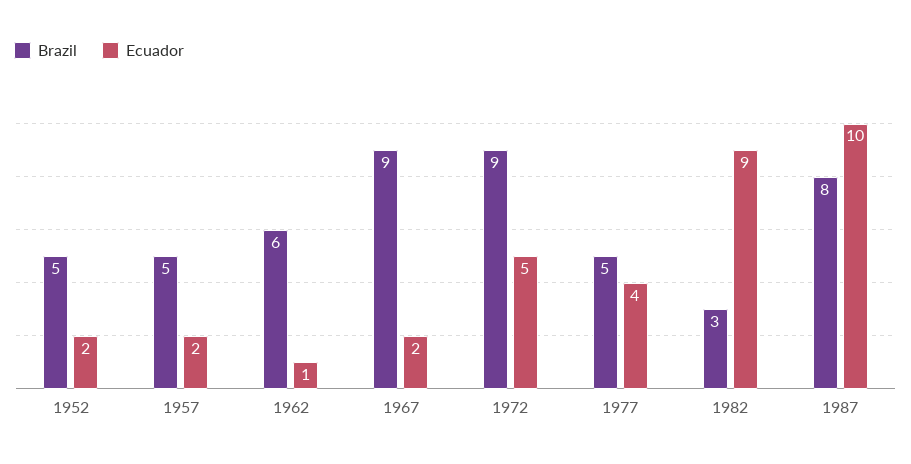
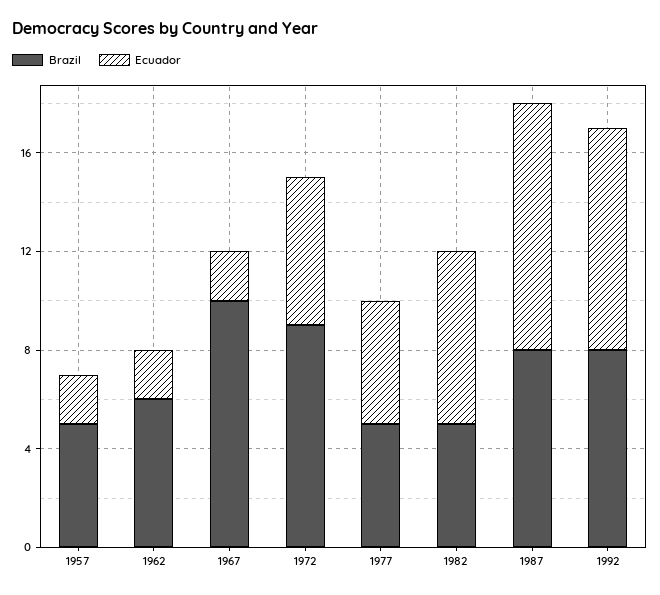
Brazil, 1952: 5 -> none
Ecuador, 1952: 2 -> none
Ecuador, 1962: 1 -> 2
Brazil, 1967: 9 -> 10
Ecuador, 1972: 5 -> 6
Ecuador, 1977: 4 -> 5
Brazil, 1982: 3 -> 5
Ecuador, 1982: 9 -> 7
Brazil, 1992: none -> 8
Ecuador, 1992: none -> 9

